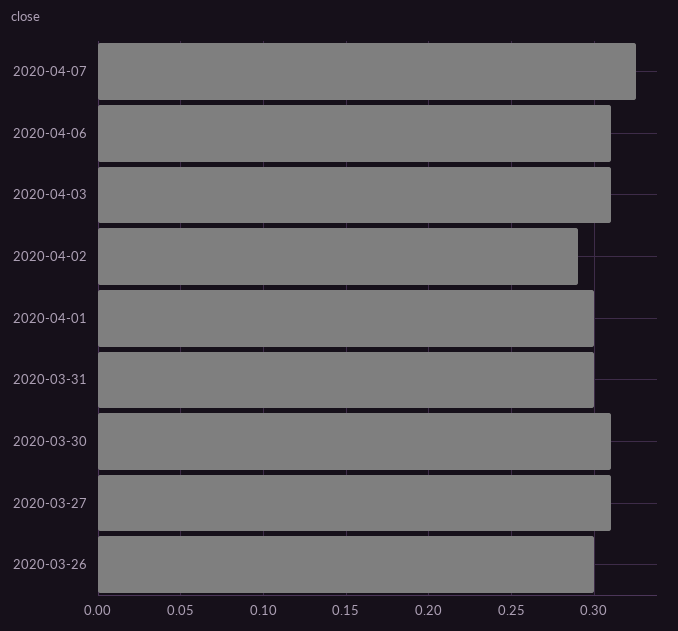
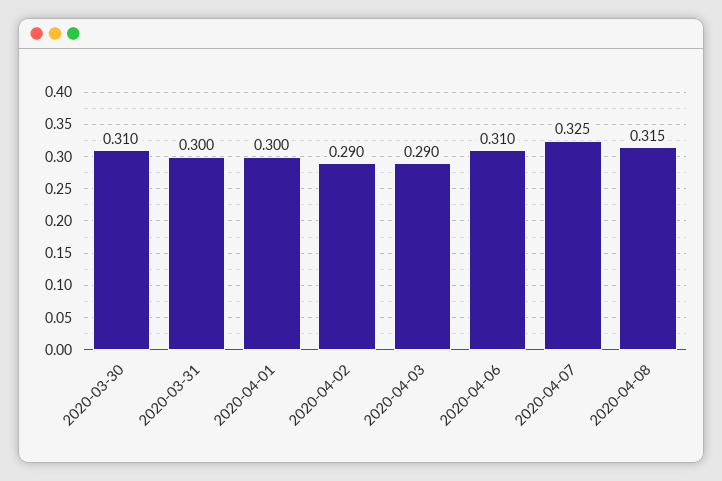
2020-04-03: 0.31 -> 0.29
2020-03-27: 0.31 -> none
2020-03-26: 0.3 -> none
2020-04-08: none -> 0.315

